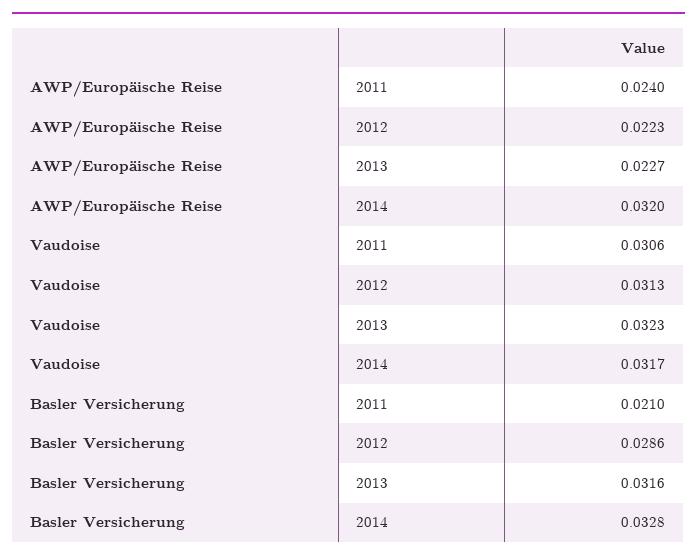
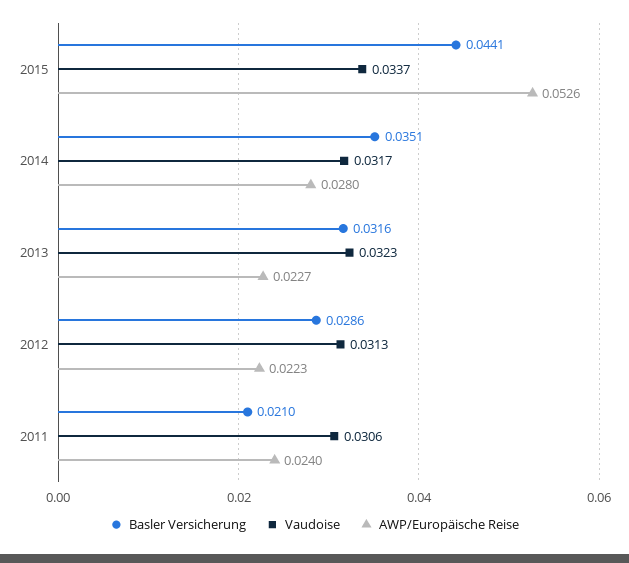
AWP/Europäische Reise, 2014: 0.032 -> 0.028
Basler Versicherung, 2014: 0.0328 -> 0.0351
Basler Versicherung, 2015: none -> 0.0441
Vaudoise, 2015: none -> 0.0337
AWP/Europäische Reise, 2015: none -> 0.0526

